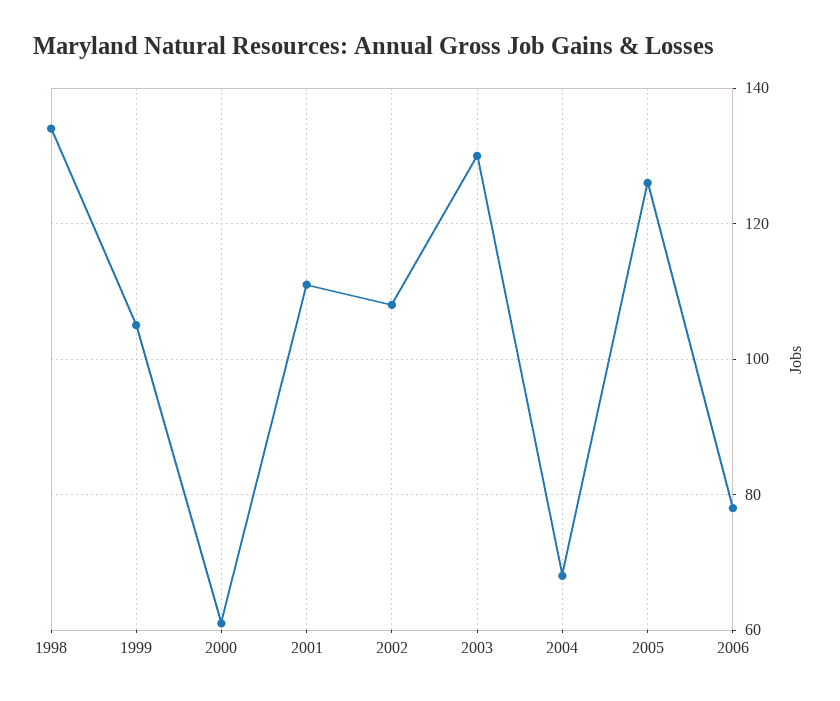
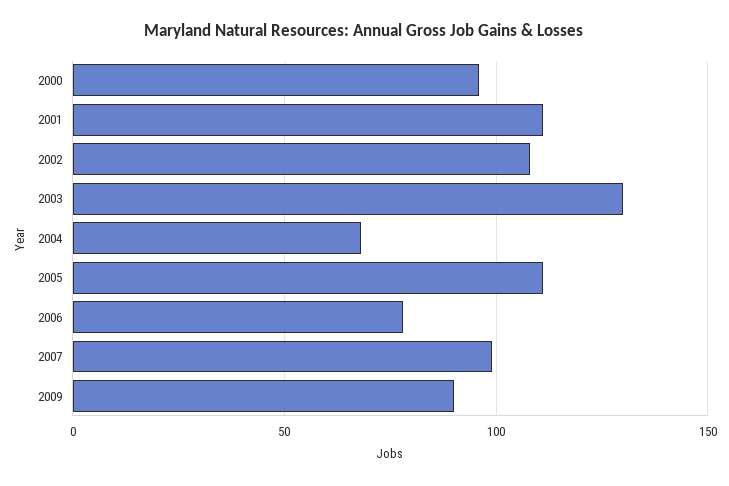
1998: 135 -> none
1999: 105 -> none
2000: 60 -> 95
2005: 125 -> 110
2007: none -> 100
2009: none -> 90

